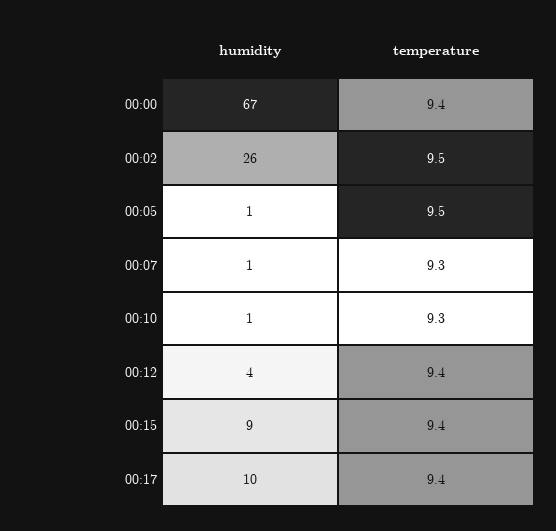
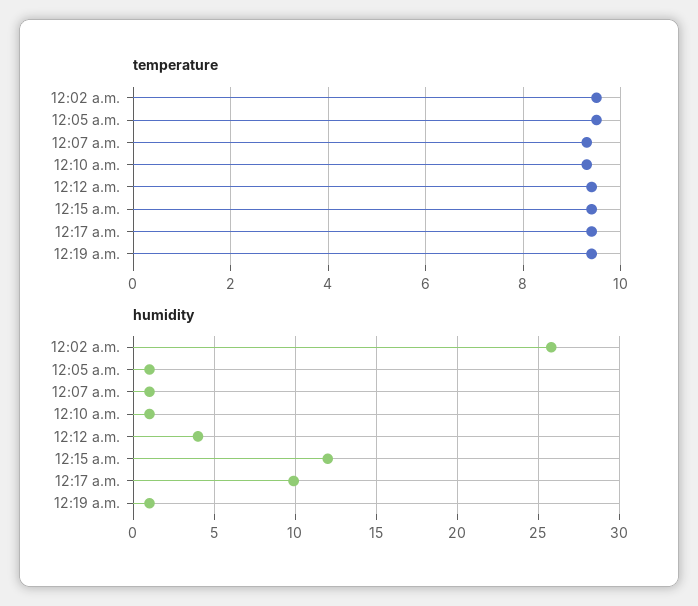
humidity, 00:00: 67 -> none
temperature, 00:00: 9.4 -> none
humidity, 00:15: 9 -> 12
temperature, 12:19 a.m.: none -> 9.5
humidity, 12:19 a.m.: none -> 1

